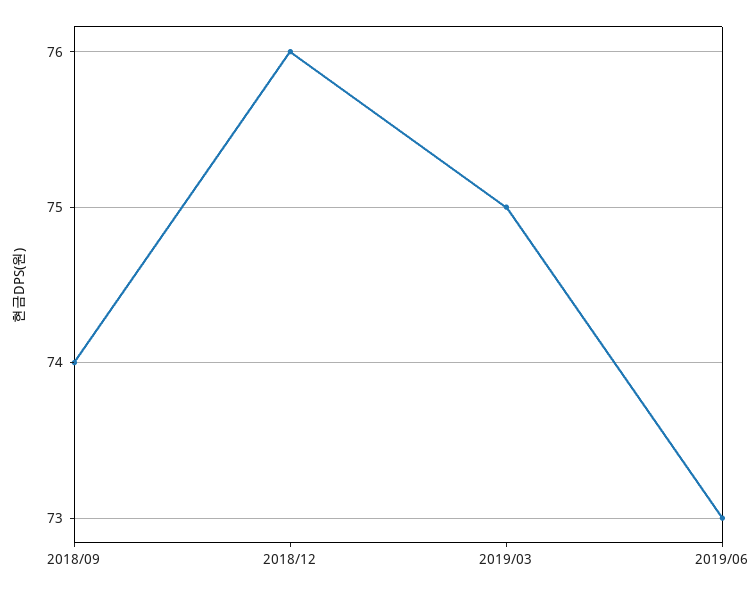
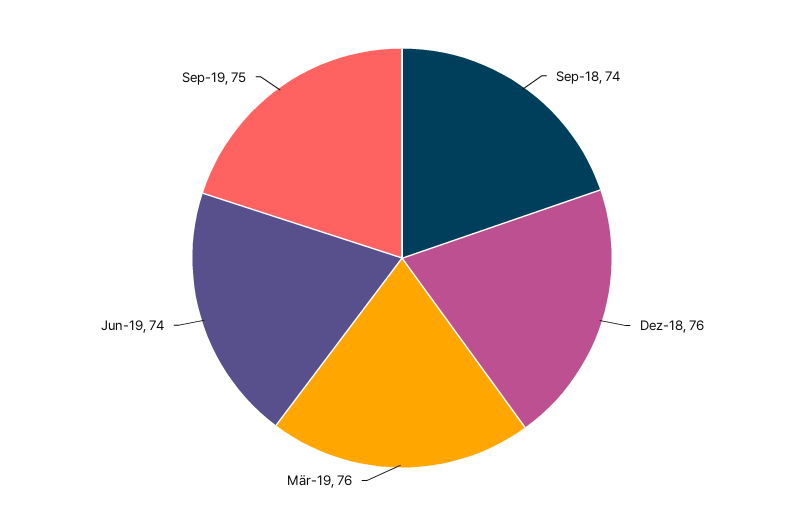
2019/03: 75 -> 76
2019/06: 73 -> 74
Sep-19: none -> 75

